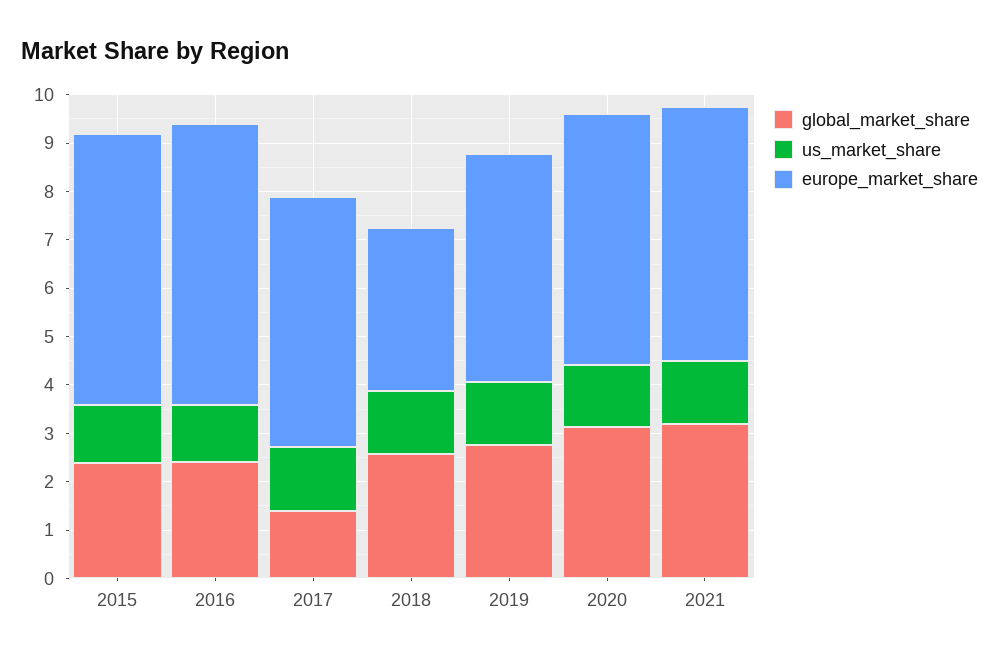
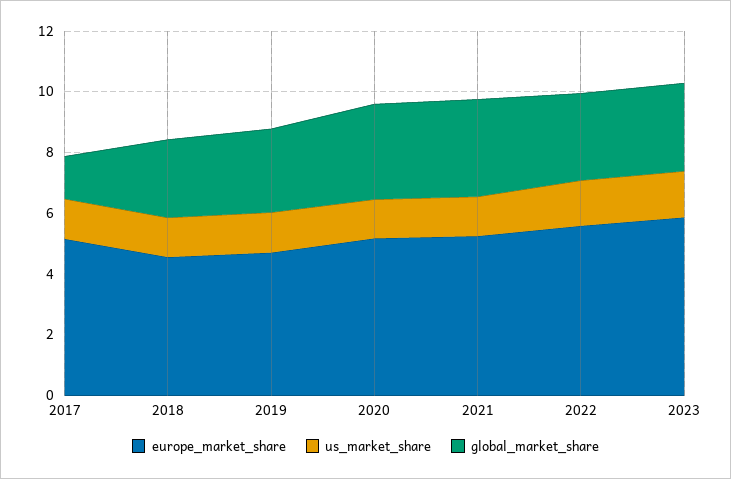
global_market_share, 2015: 2.4 -> none
us_market_share, 2015: 1.2 -> none
europe_market_share, 2015: 5.6 -> none
global_market_share, 2016: 2.4 -> none
us_market_share, 2016: 1.2 -> none
europe_market_share, 2016: 5.8 -> none
europe_market_share, 2018: 3.4 -> 4.5
europe_market_share, 2022: none -> 5.5
us_market_share, 2022: none -> 1.5
global_market_share, 2022: none -> 3
europe_market_share, 2023: none -> 6
us_market_share, 2023: none -> 1.5
global_market_share, 2023: none -> 3

